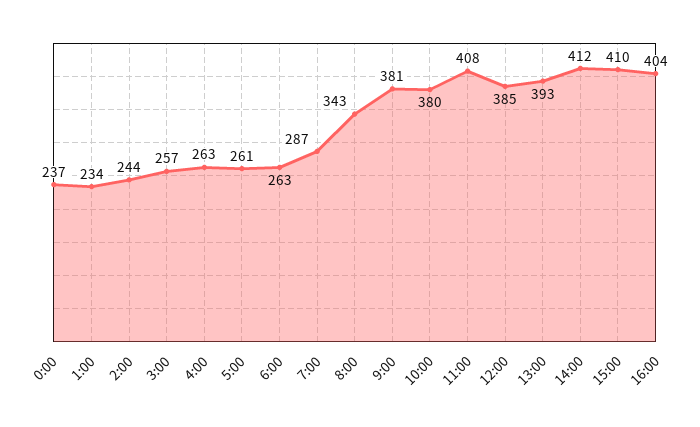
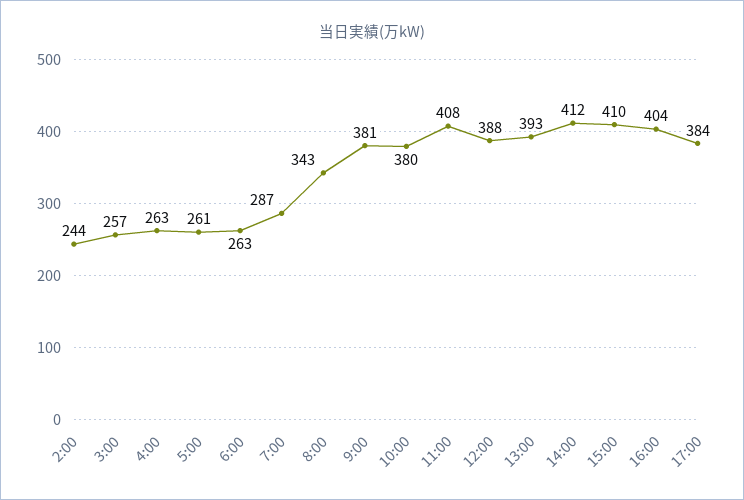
0:00: 237 -> none
1:00: 234 -> none
12:00: 385 -> 388
17:00: none -> 384

